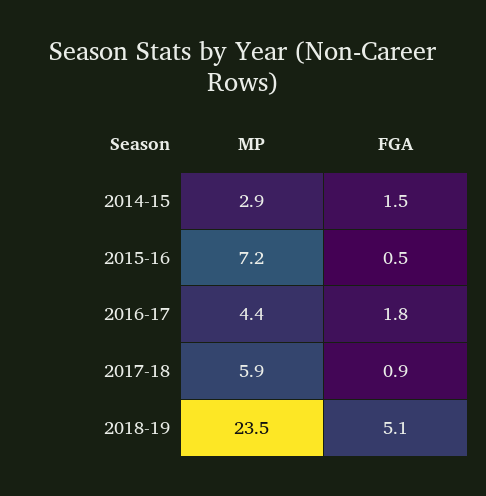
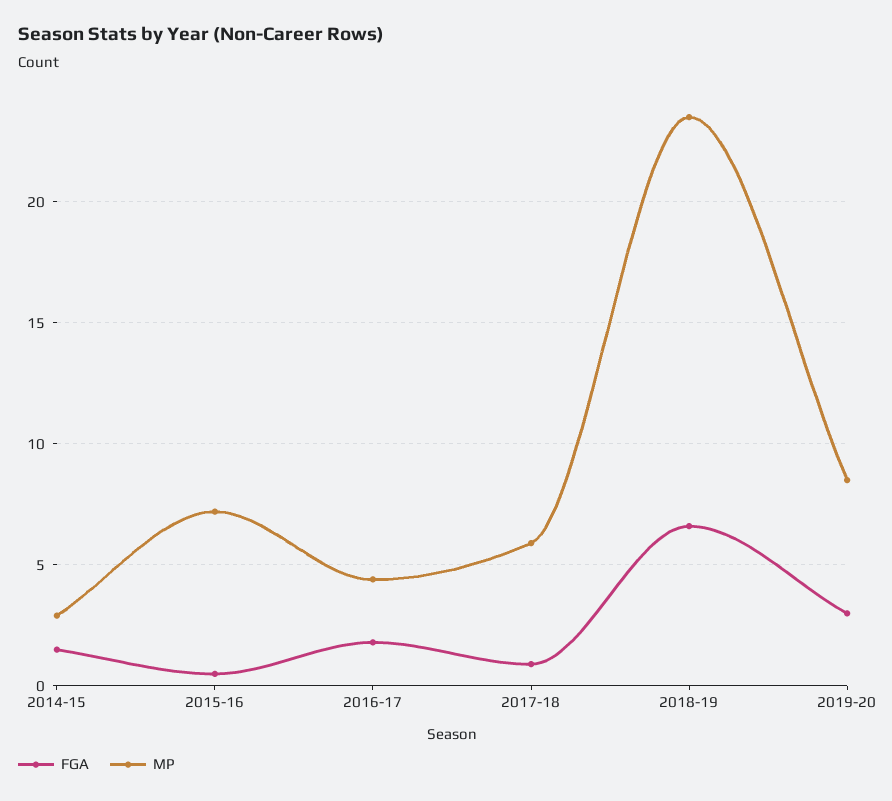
FGA, 2018-19: 5.1 -> 6.5
FGA, 2019-20: none -> 3
MP, 2019-20: none -> 8.5

